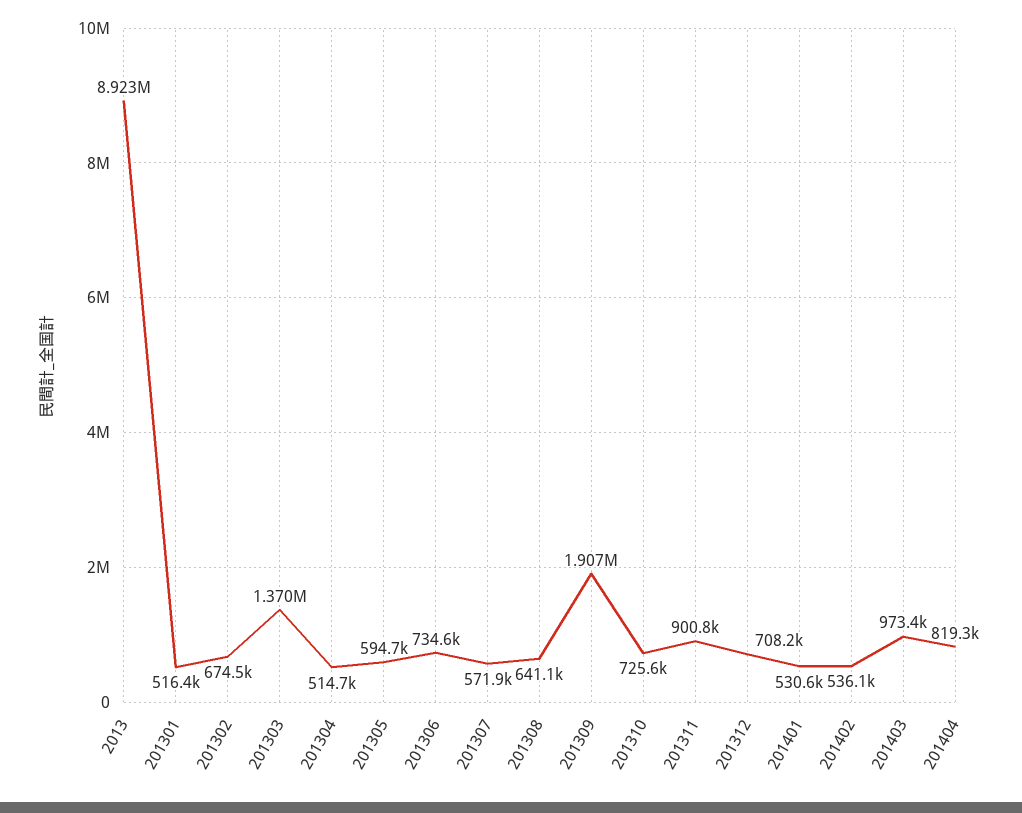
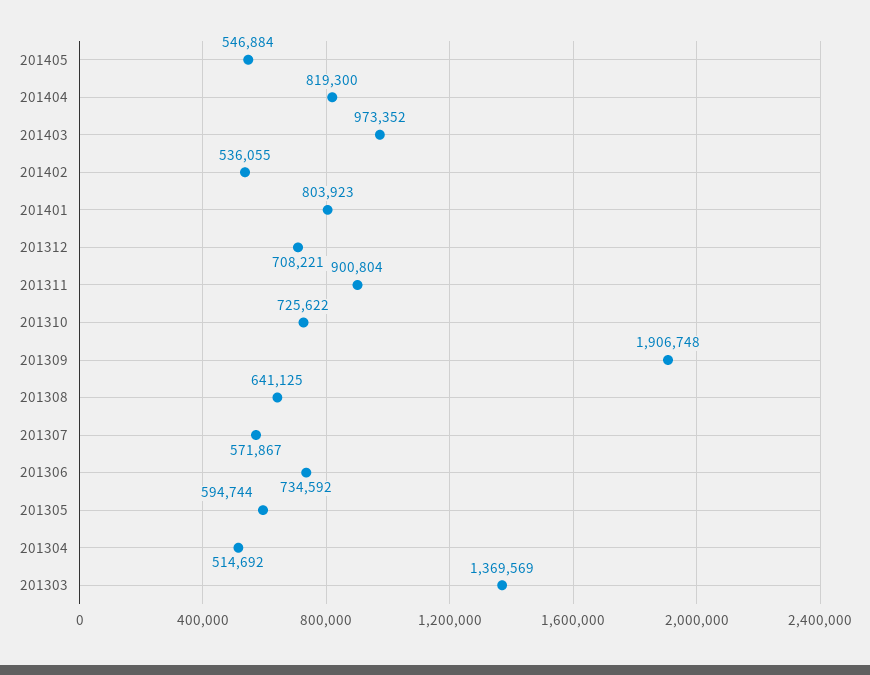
2013: 8923000 -> none
201301: 516400 -> none
201302: 674500 -> none
201401: 530600 -> 803923
201405: none -> 546884

